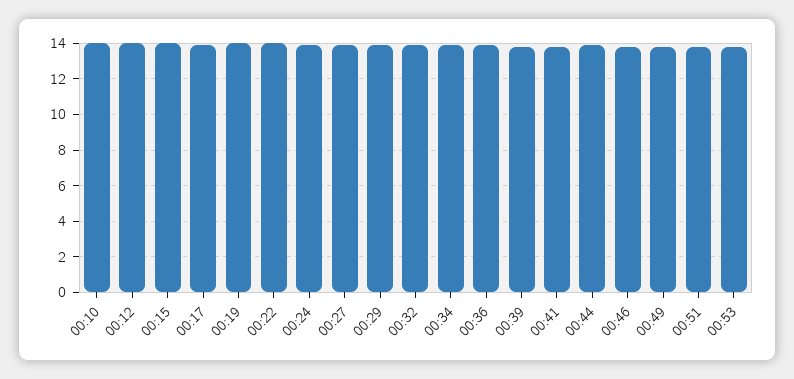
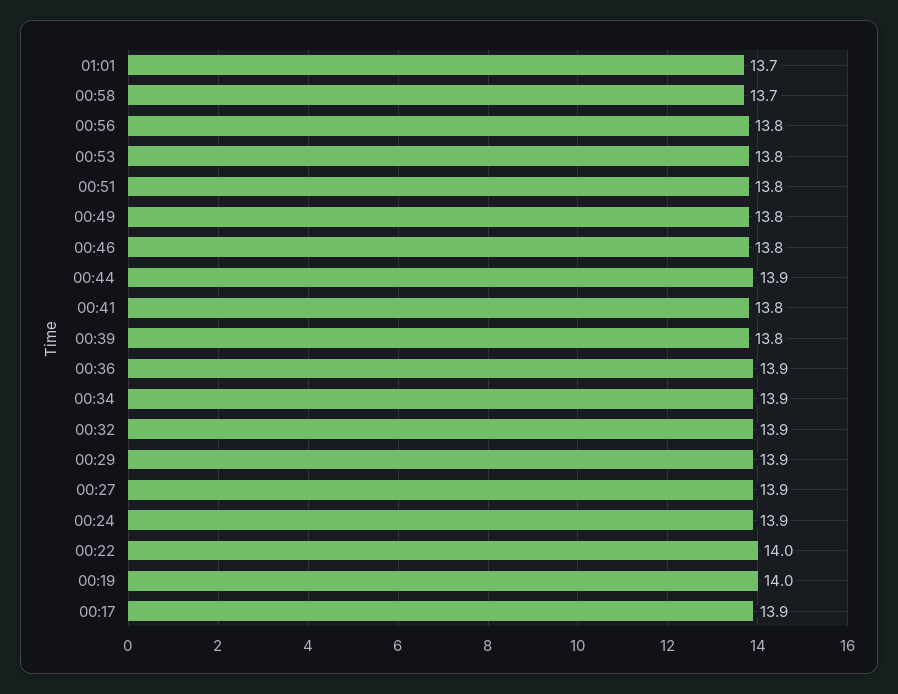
00:10: 14 -> none
00:12: 14 -> none
00:15: 14 -> none
01:01: none -> 13.7
00:58: none -> 13.7
00:56: none -> 13.8

